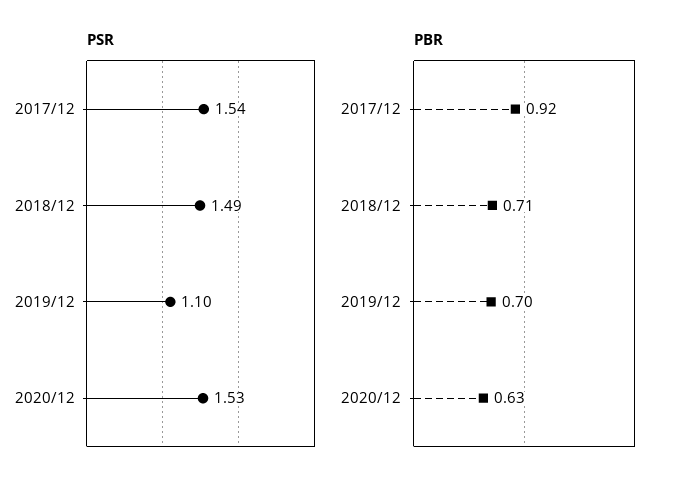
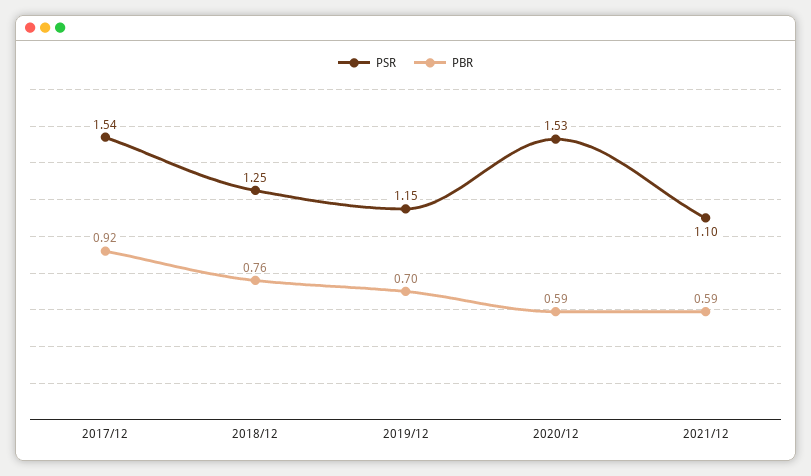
PSR, 2018/12: 1.49 -> 1.25
PSR, 2019/12: 1.1 -> 1.15
PBR, 2018/12: 0.71 -> 0.76
PBR, 2020/12: 0.63 -> 0.59
PSR, 2021/12: none -> 1.1
PBR, 2021/12: none -> 0.59

